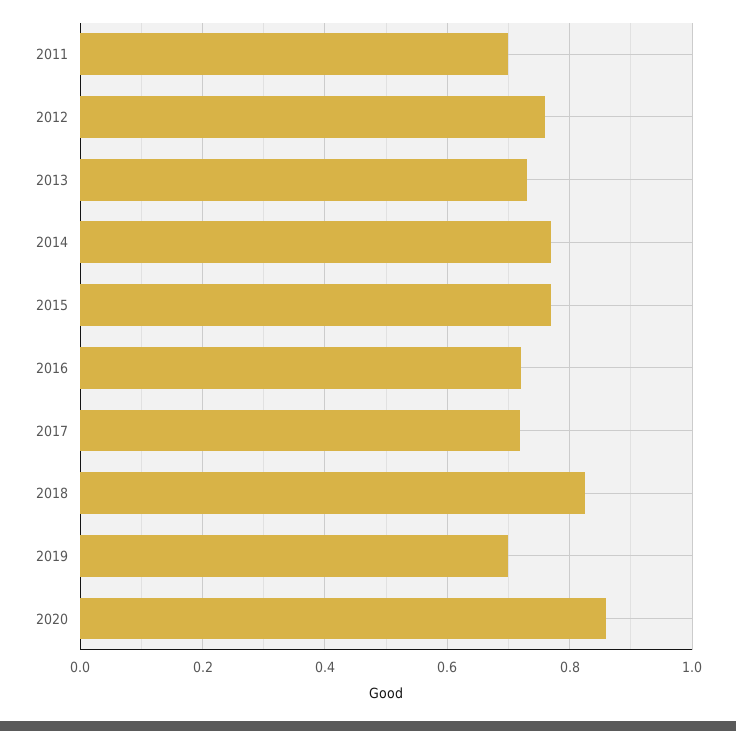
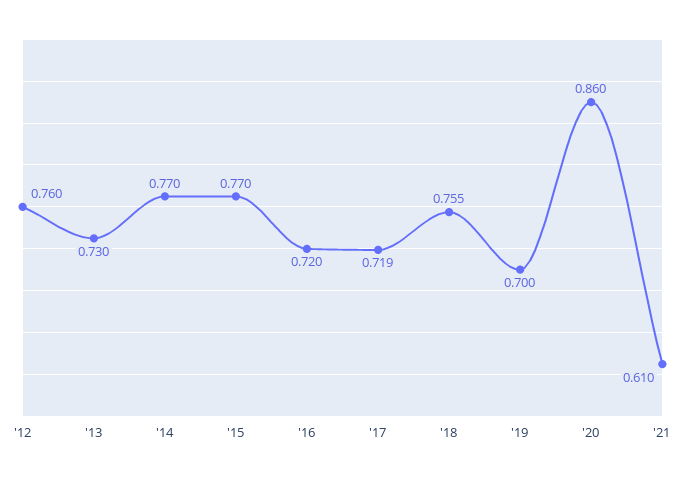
2011: 0.7 -> none
2018: 0.82 -> 0.755
'21: none -> 0.61

